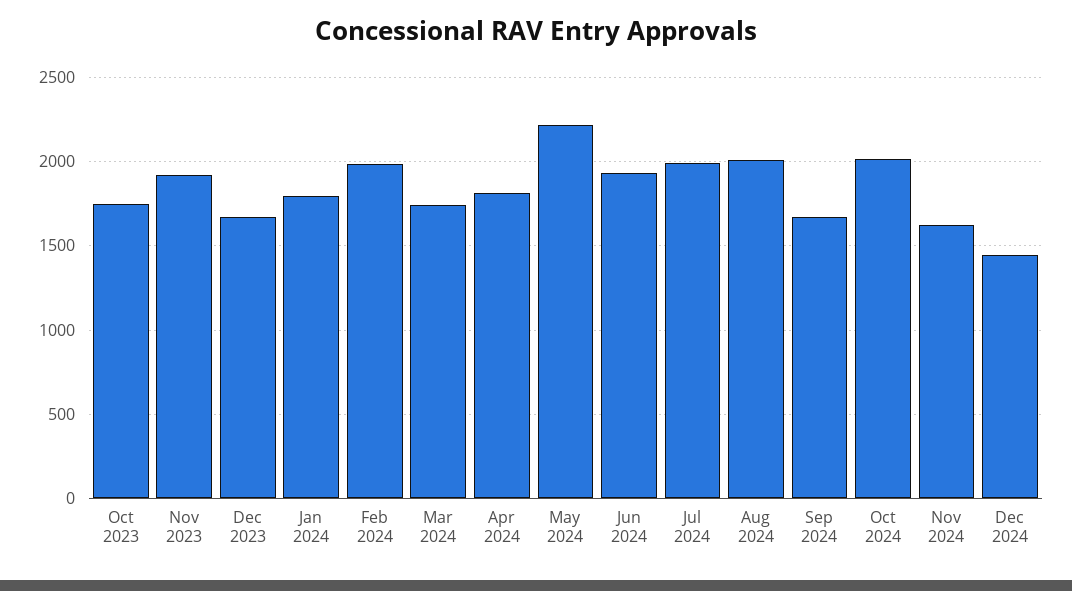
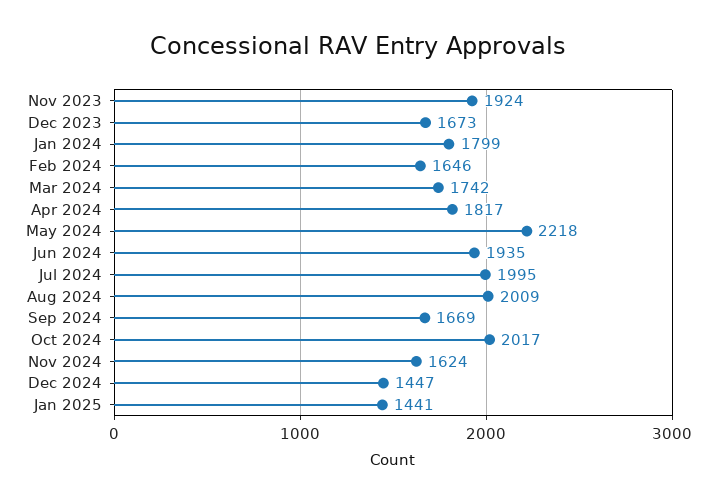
Oct 2023: 1750 -> none
Feb 2024: 2000 -> 1646
Jan 2025: none -> 1441

